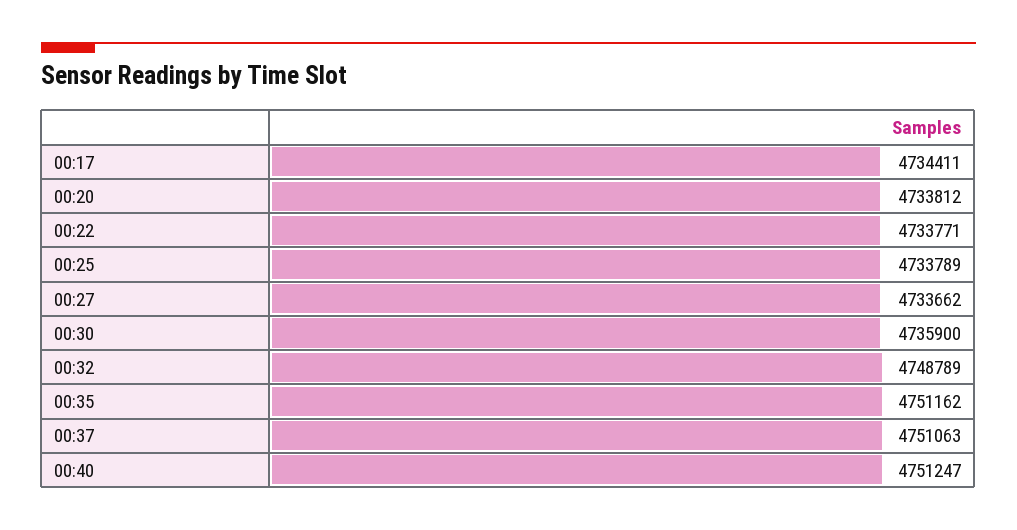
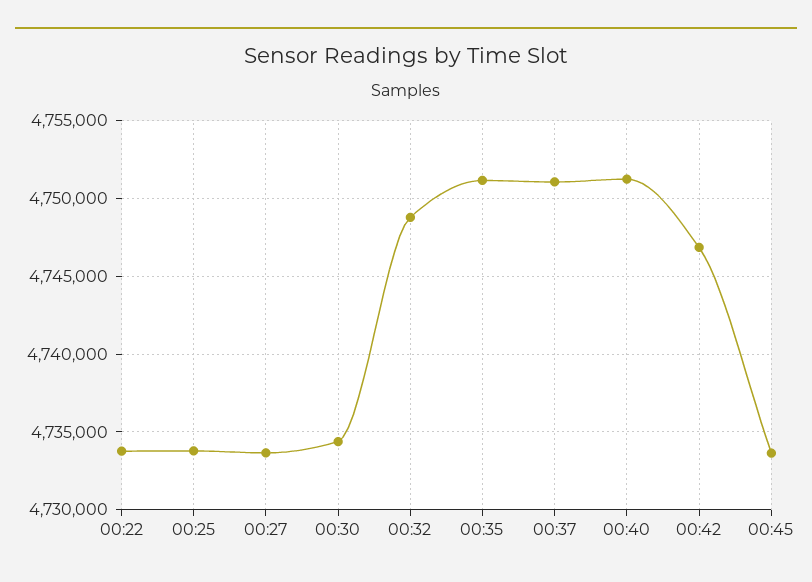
00:17: 4734411 -> none
00:20: 4733812 -> none
00:30: 4735900 -> 4734500
00:42: none -> 4747000
00:45: none -> 4733500

